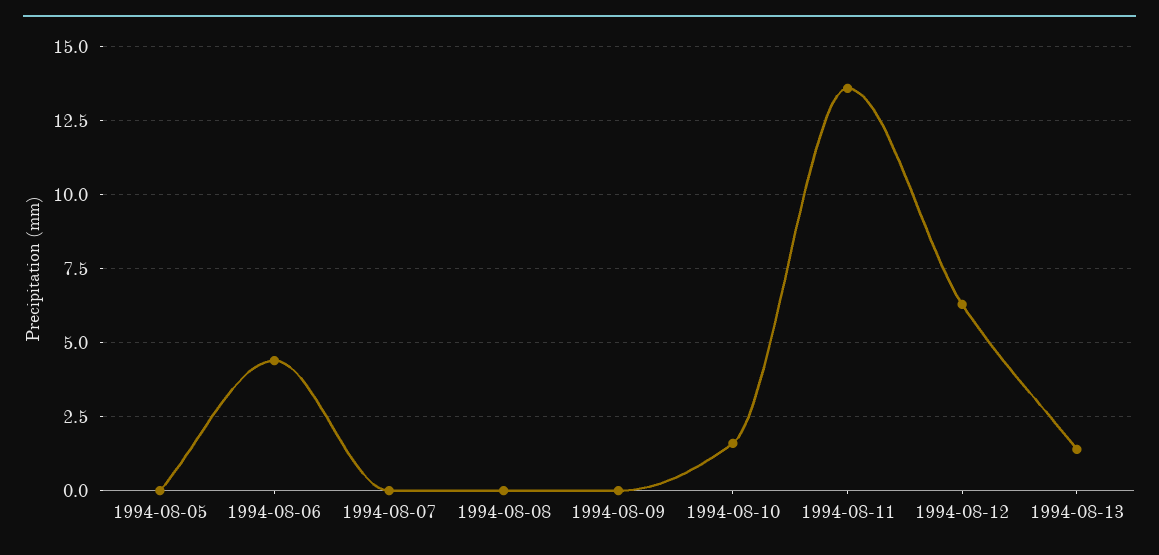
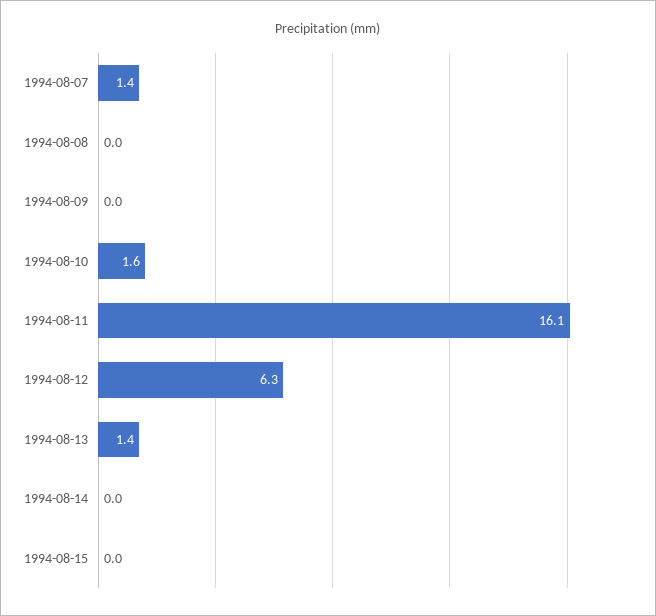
1994-08-05: 0 -> none
1994-08-06: 4.5 -> none
1994-08-07: 0 -> 1.4
1994-08-11: 13.5 -> 16.1
1994-08-14: none -> 0
1994-08-15: none -> 0

